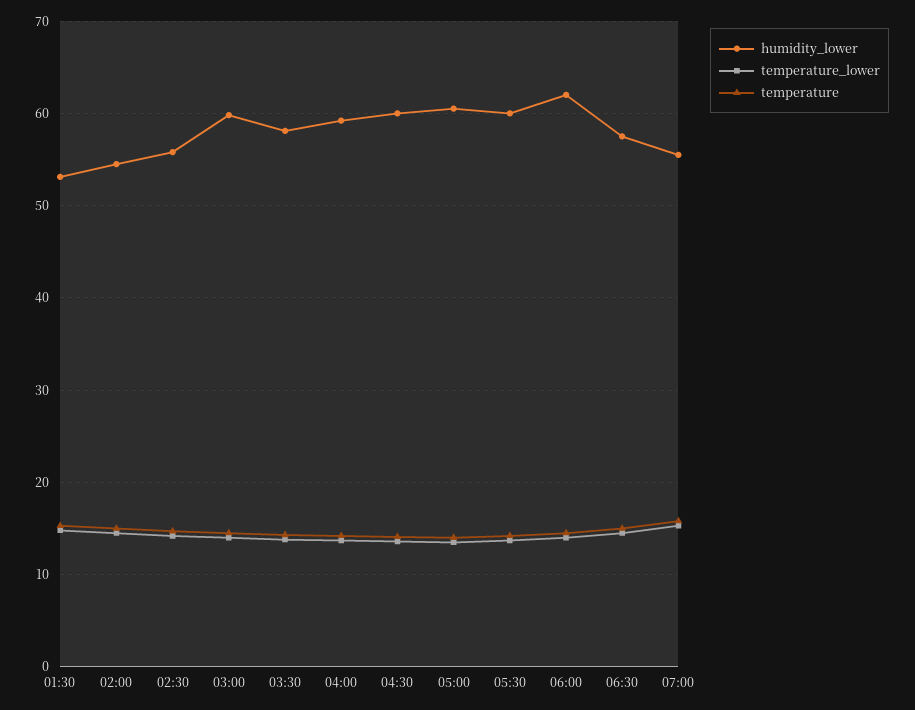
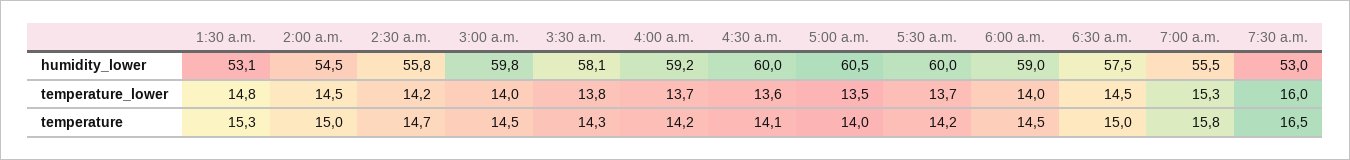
humidity_lower, 06:00: 62 -> 59
humidity_lower, 7:30 a.m.: none -> 53
temperature_lower, 7:30 a.m.: none -> 16
temperature, 7:30 a.m.: none -> 16.5

